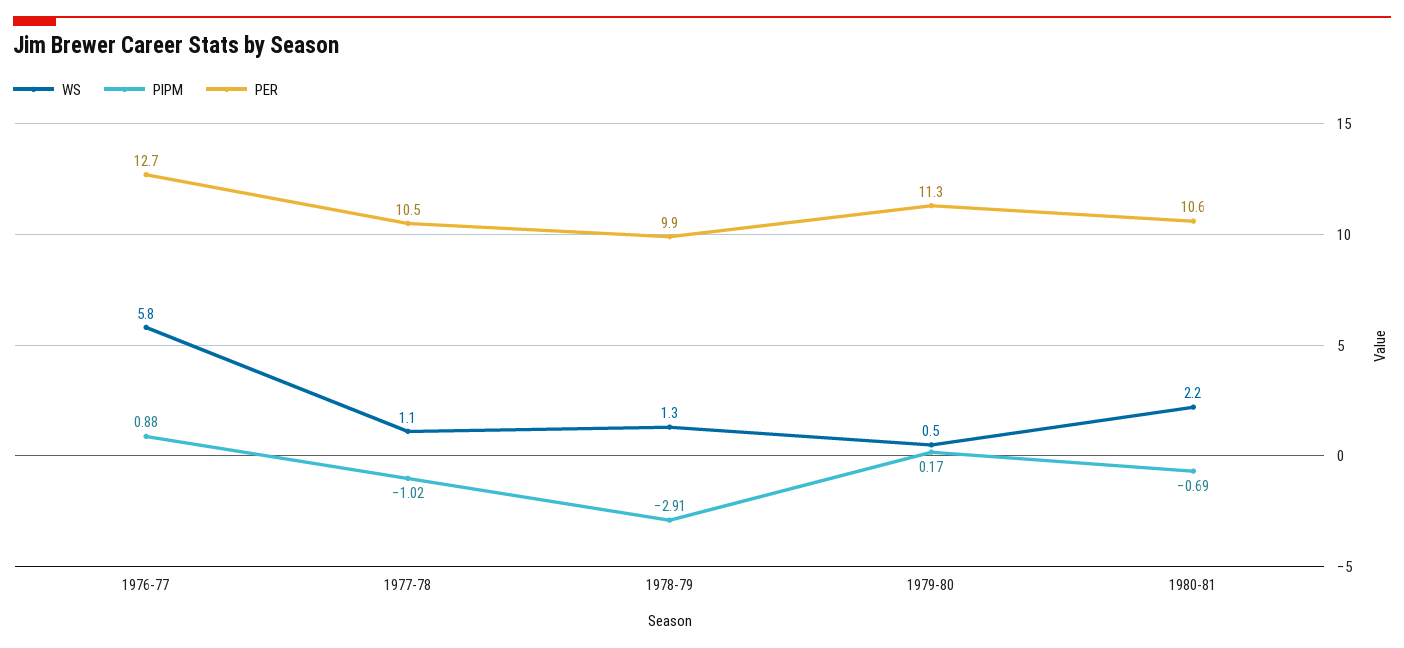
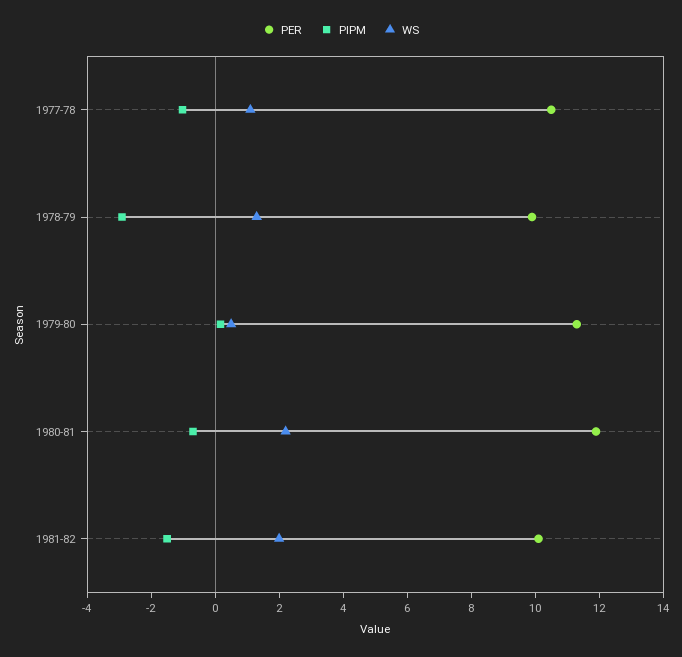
WS, 1976-77: 5.8 -> none
PIPM, 1976-77: 0.88 -> none
PER, 1976-77: 12.7 -> none
PER, 1980-81: 10.6 -> 12
PER, 1981-82: none -> 10
PIPM, 1981-82: none -> -1.5
WS, 1981-82: none -> 2

